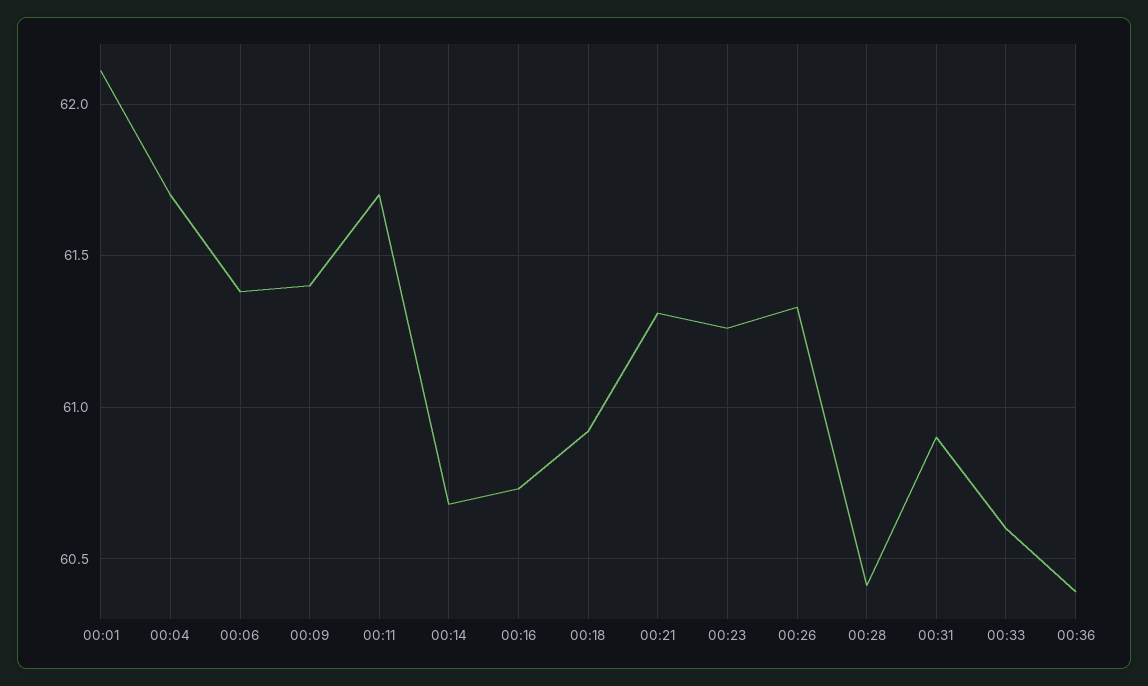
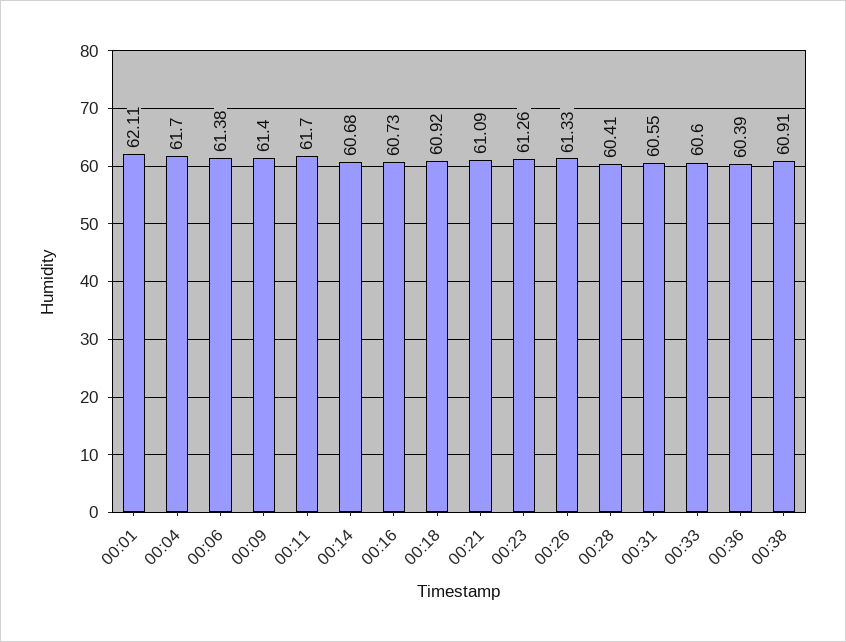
00:21: 61.3 -> 61.09
00:31: 60.9 -> 60.55
00:38: none -> 60.91

